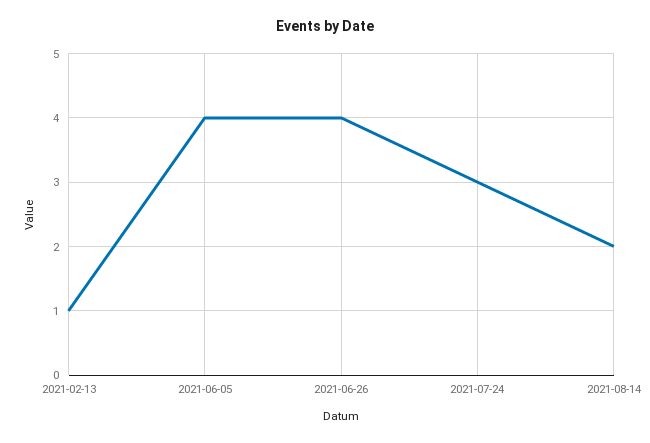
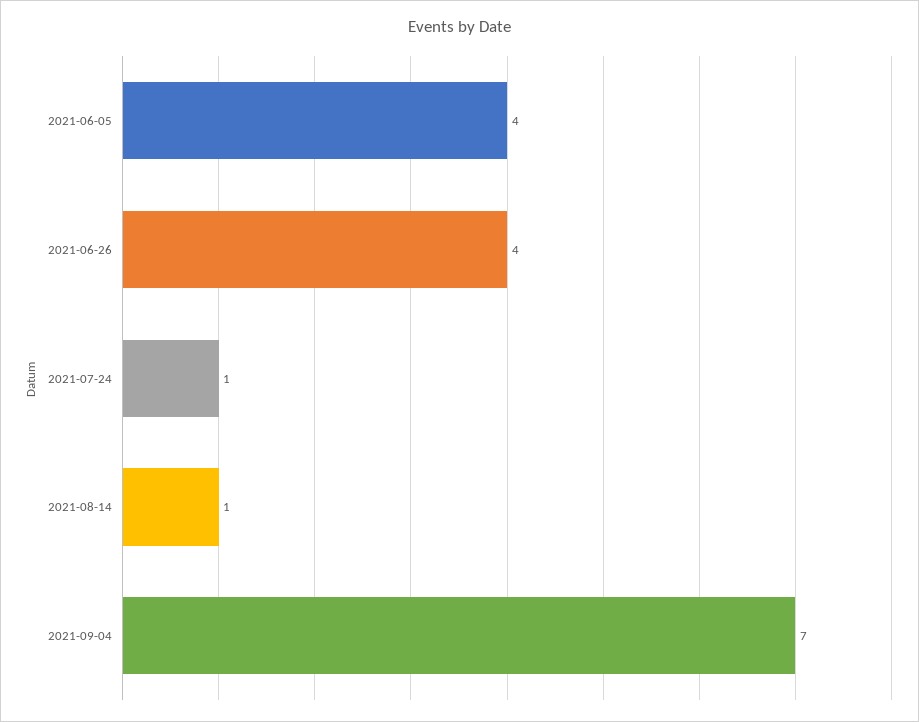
2021-02-13: 1 -> none
2021-07-24: 3 -> 1
2021-08-14: 2 -> 1
2021-09-04: none -> 7

